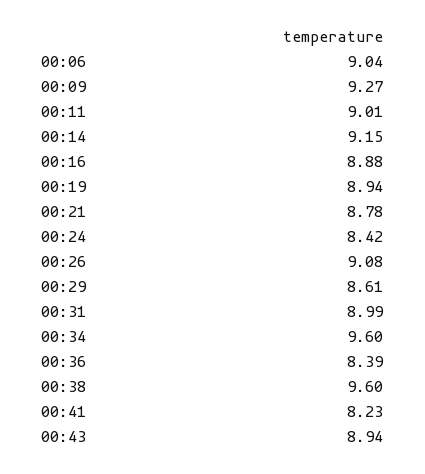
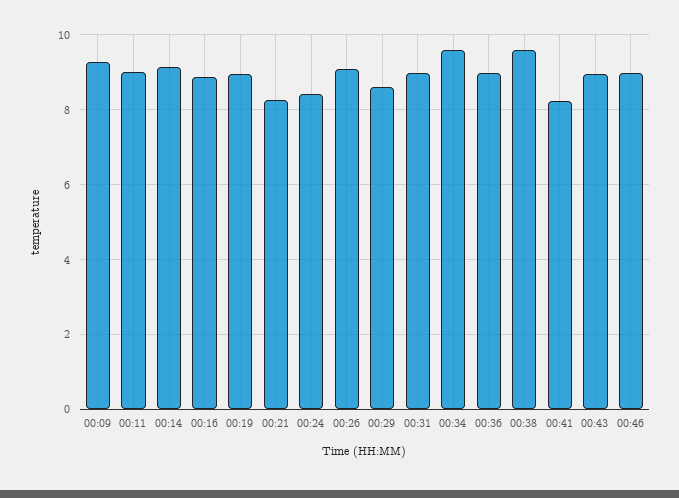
00:06: 9.04 -> none
00:21: 8.78 -> 8.2
00:36: 8.39 -> 9
00:46: none -> 9

